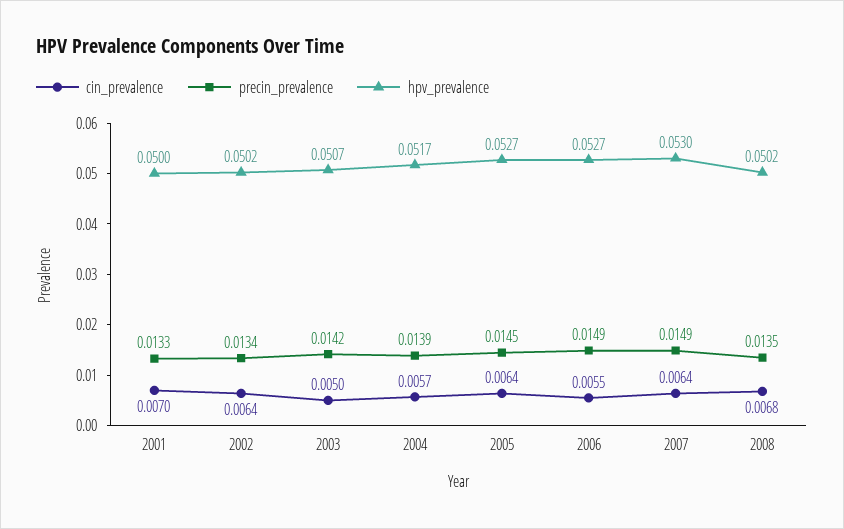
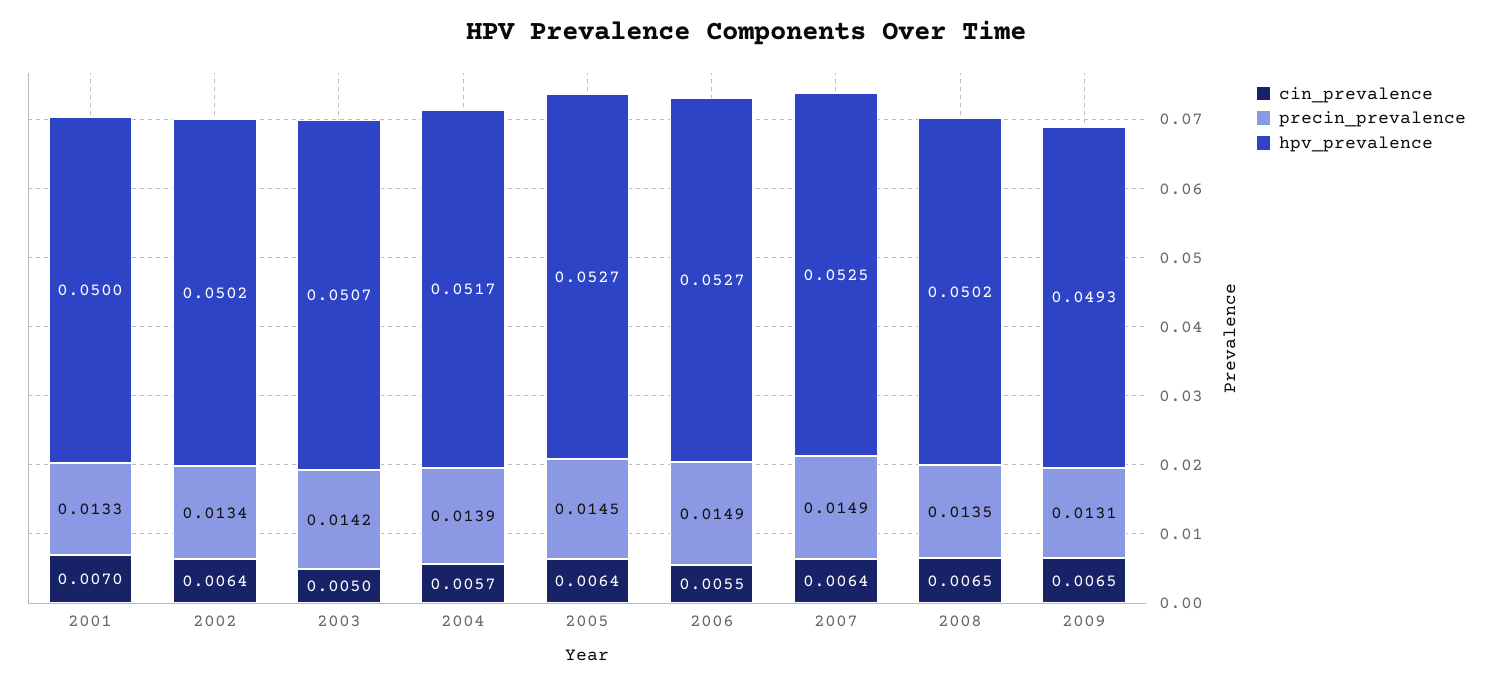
hpv_prevalence, 2007: 0.053 -> 0.0525
cin_prevalence, 2008: 0.0068 -> 0.0065
cin_prevalence, 2009: none -> 0.0065
precin_prevalence, 2009: none -> 0.0131
hpv_prevalence, 2009: none -> 0.0493

